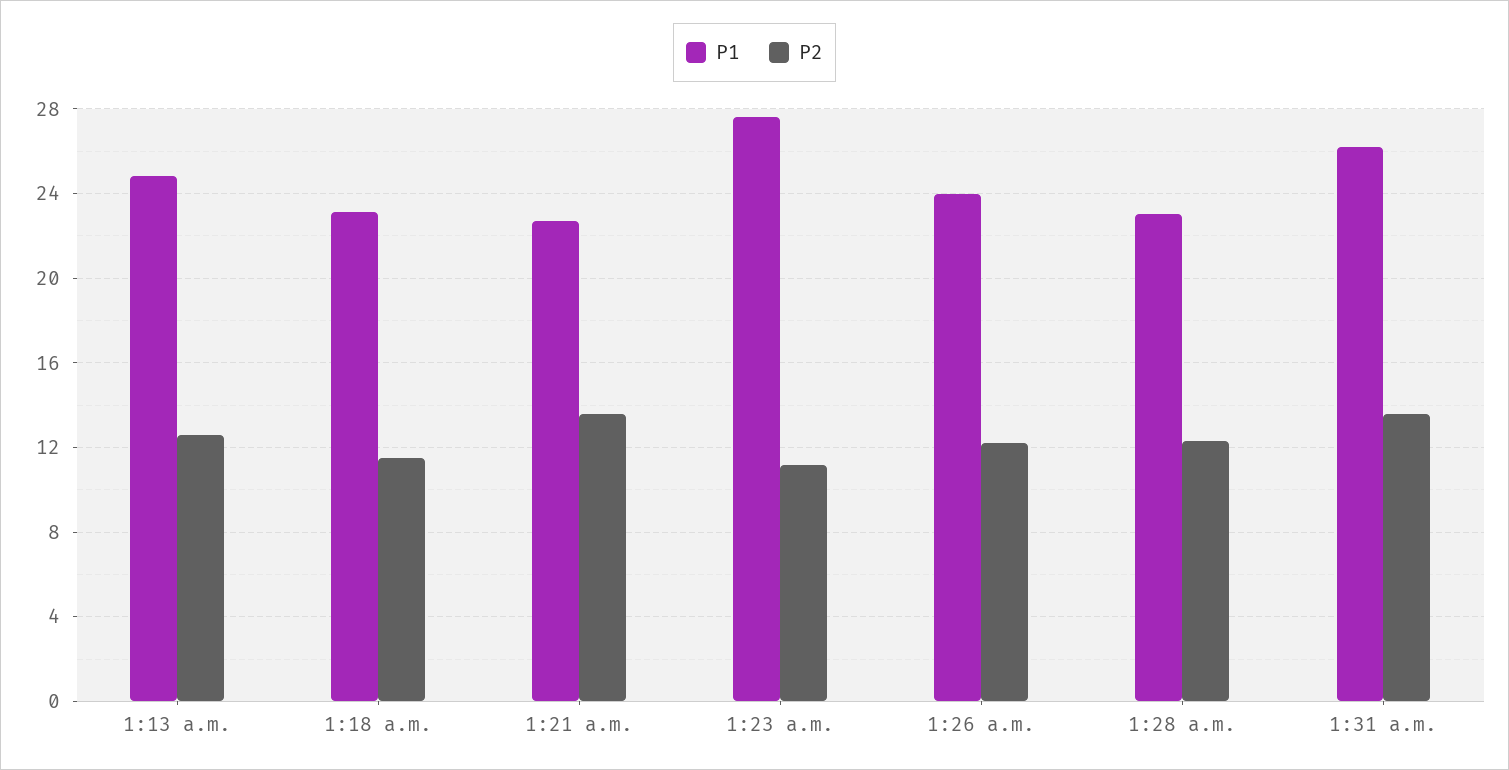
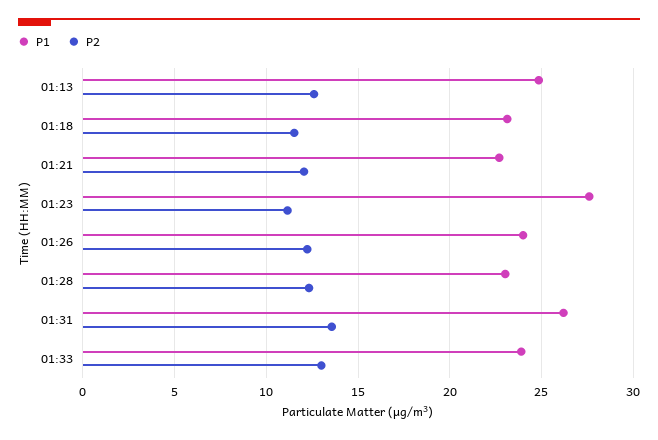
P2, 1:21 a.m.: 13.5 -> 12
P1, 01:33: none -> 24
P2, 01:33: none -> 13

